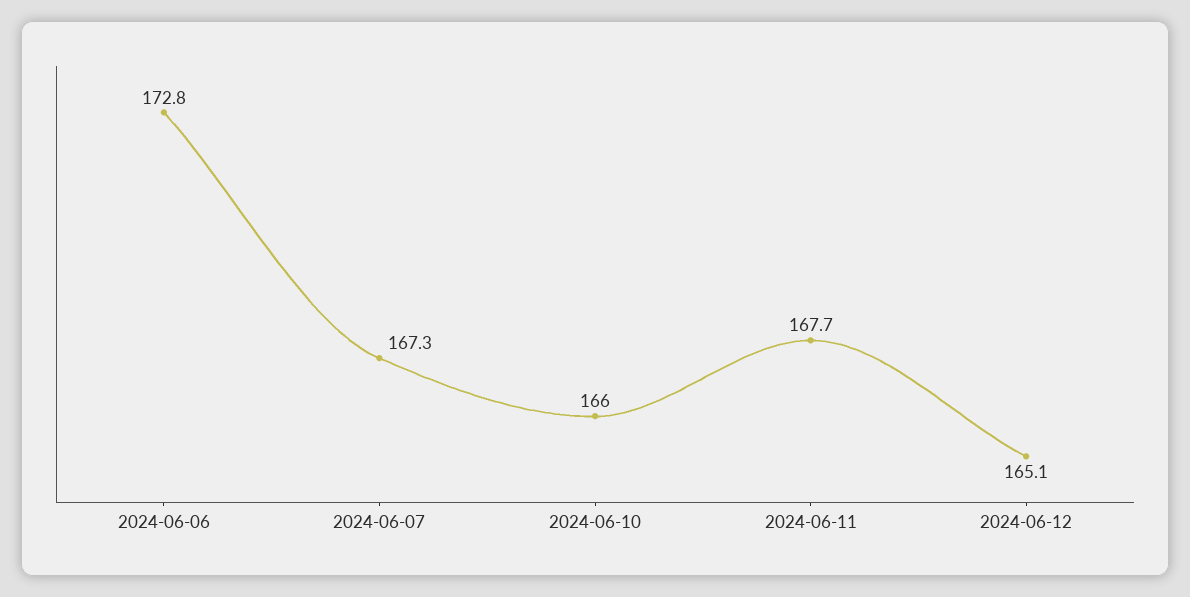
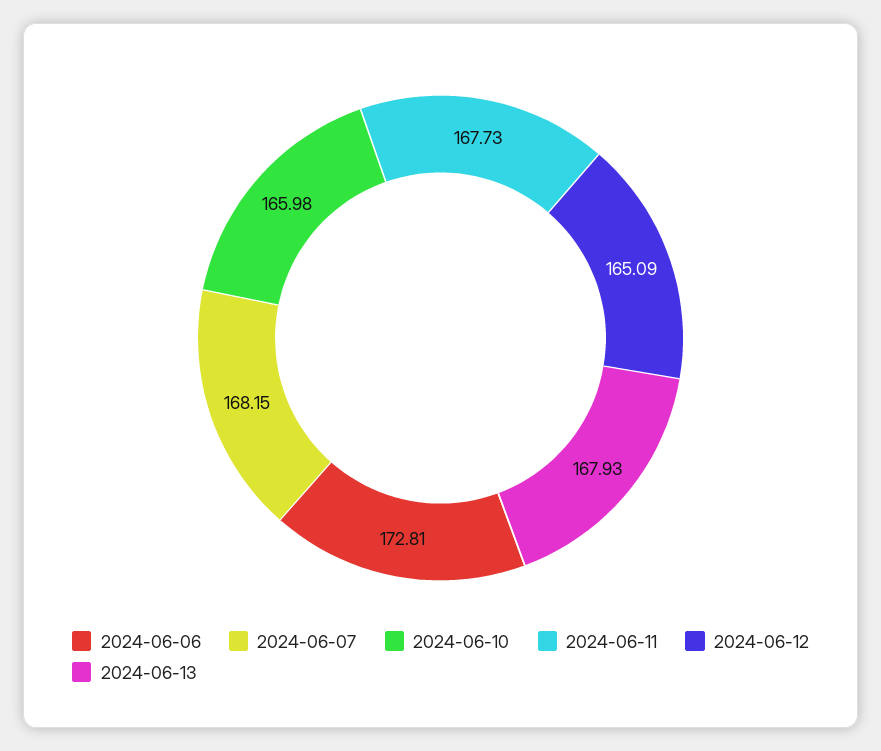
2024-06-07: 167.3 -> 168.15
2024-06-13: none -> 167.93

